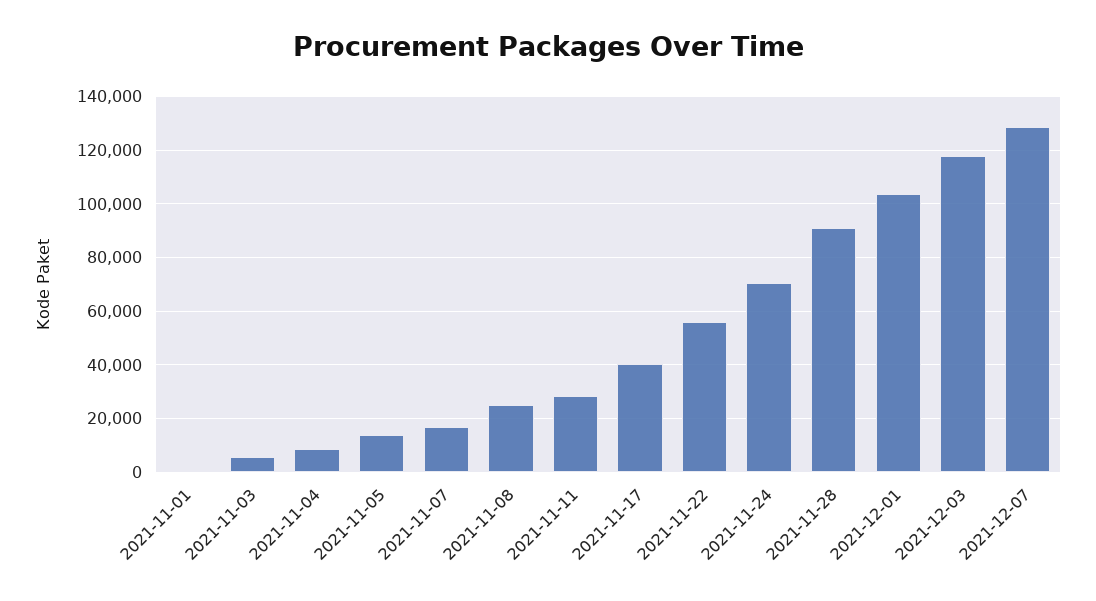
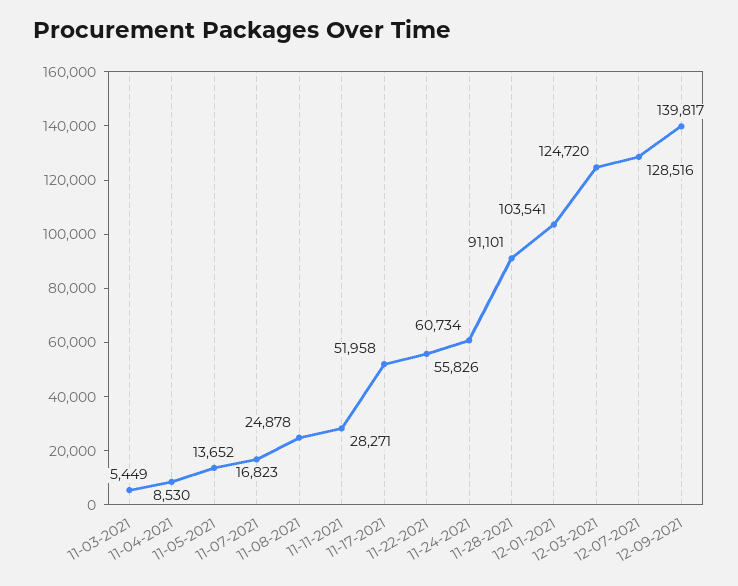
2021-11-01: 0 -> none
2021-11-17: 40000 -> 51958
2021-11-24: 70000 -> 60734
2021-12-03: 117500 -> 124720
12-09-2021: none -> 139817

